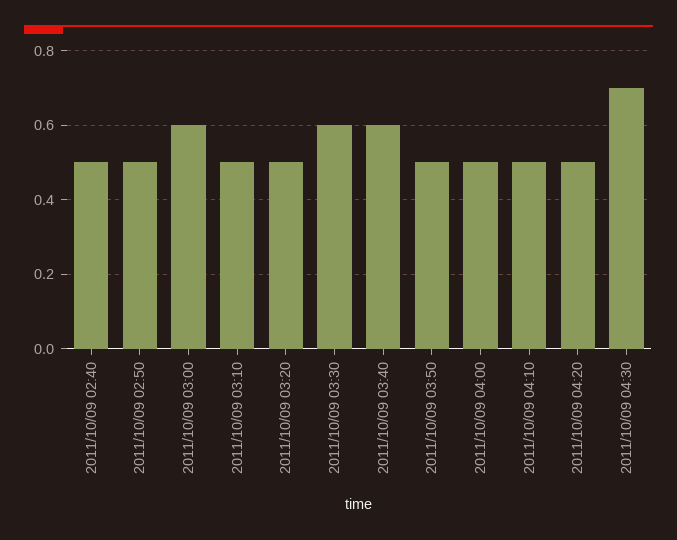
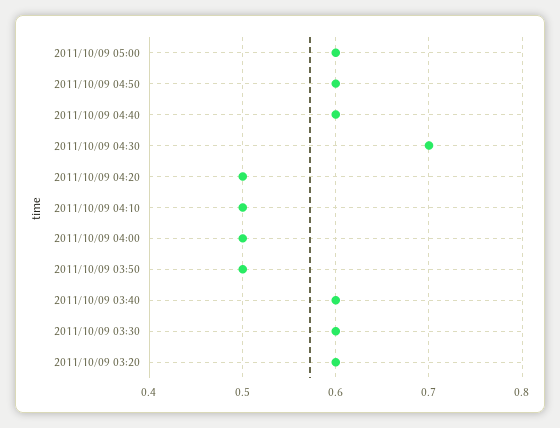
2011/10/09 02:40: 0.5 -> none
2011/10/09 02:50: 0.5 -> none
2011/10/09 03:00: 0.6 -> none
2011/10/09 03:10: 0.5 -> none
2011/10/09 03:20: 0.5 -> 0.6
2011/10/09 05:00: none -> 0.6
2011/10/09 04:50: none -> 0.6
2011/10/09 04:40: none -> 0.6

